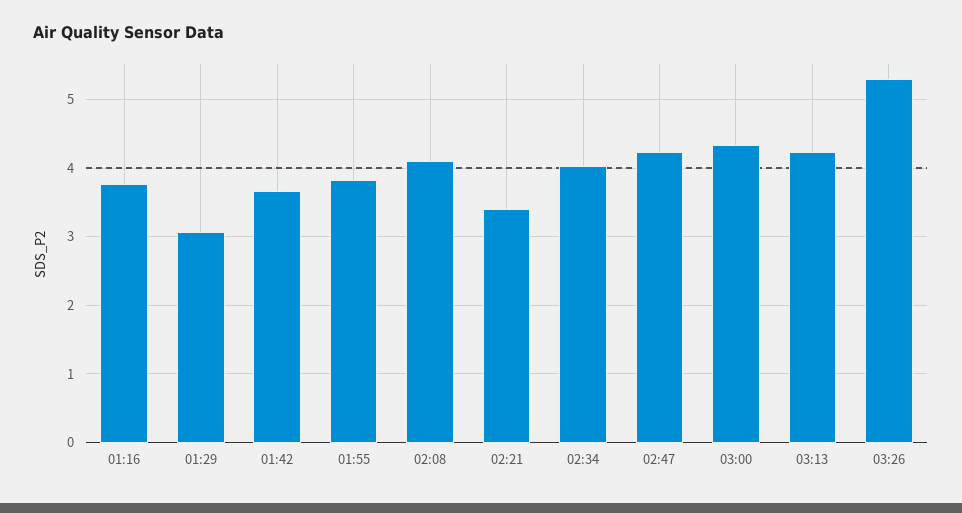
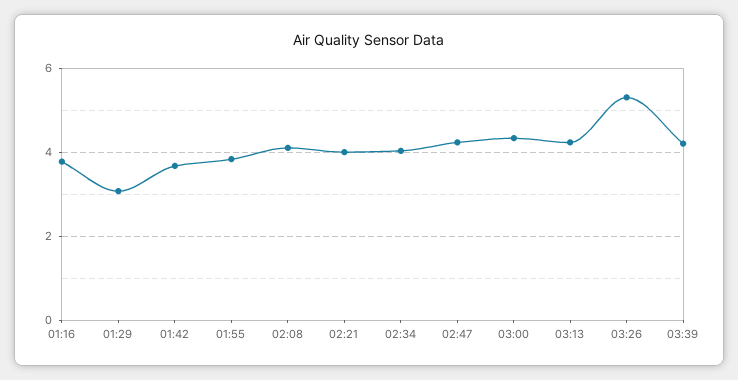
02:21: 3.4 -> 4
03:39: none -> 4.2

